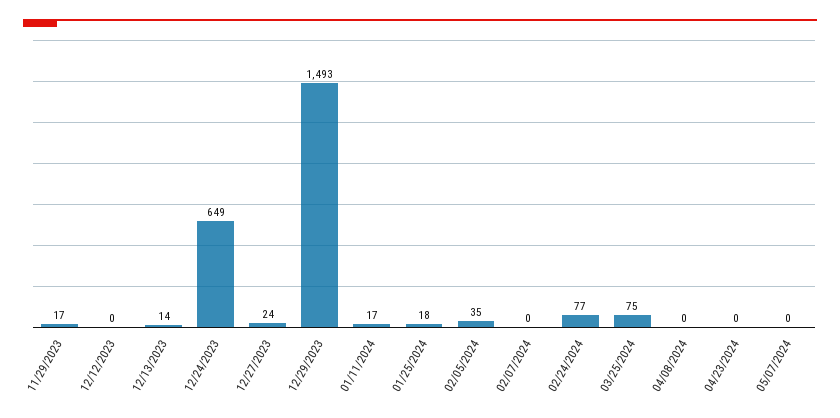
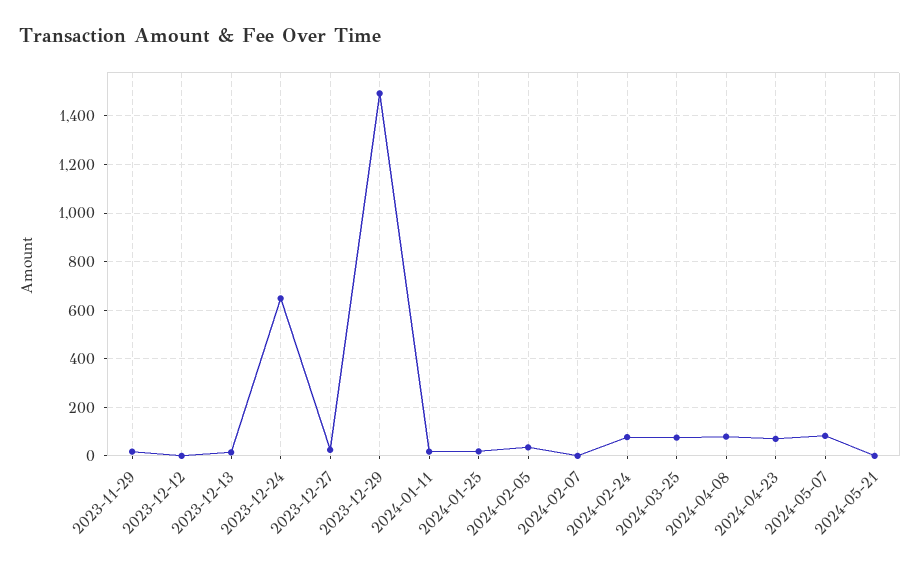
04/08/2024: 0 -> 75
04/23/2024: 0 -> 75
05/07/2024: 0 -> 75
2024-05-21: none -> 0

